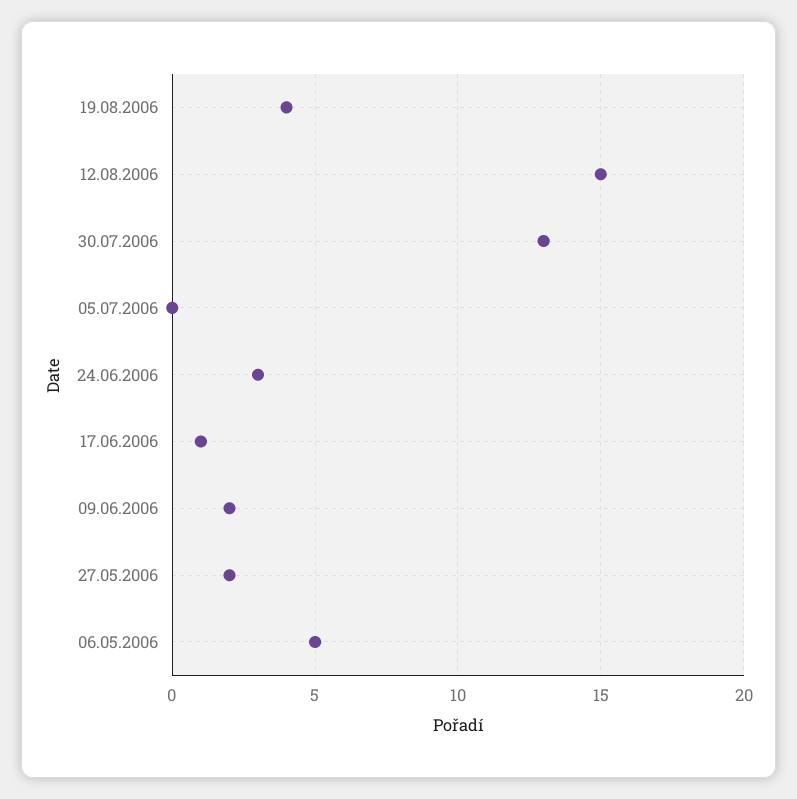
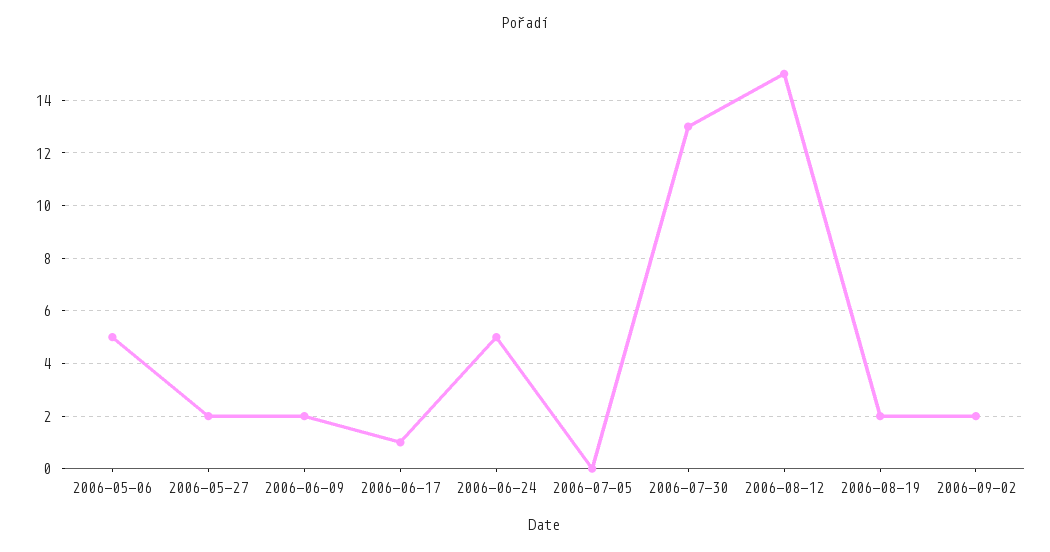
19.08.2006: 4 -> 2
24.06.2006: 3 -> 5
2006-09-02: none -> 2

